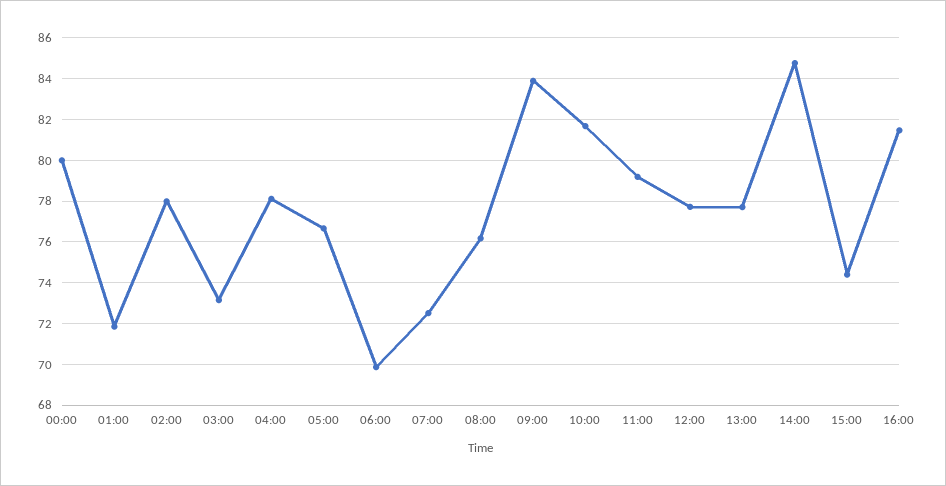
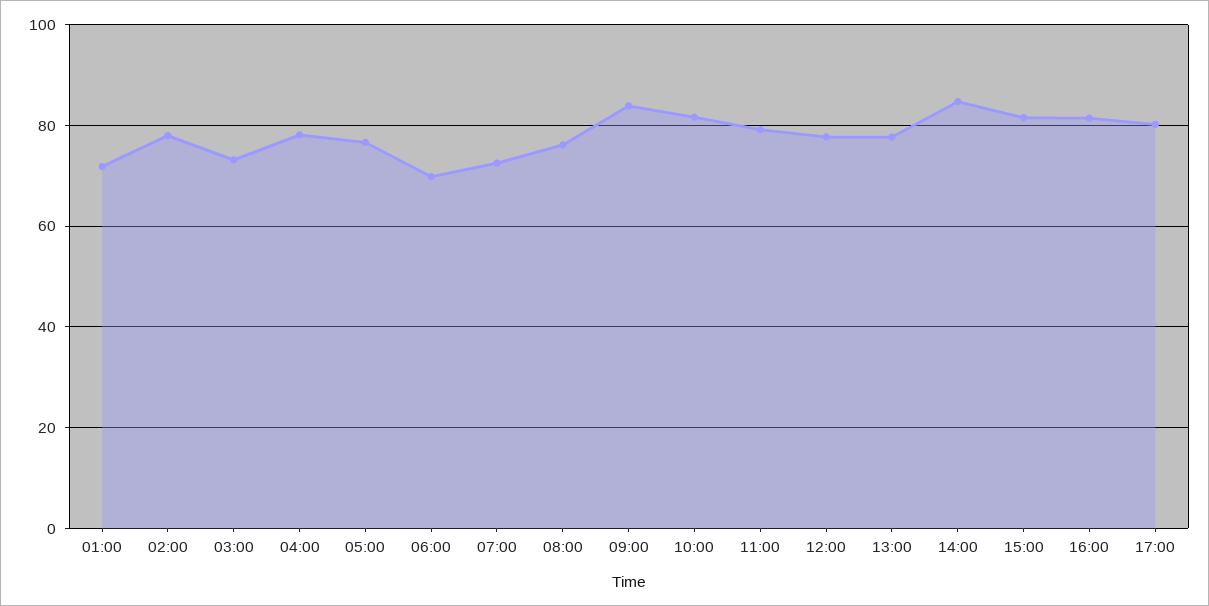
00:00: 80 -> none
15:00: 74.5 -> 82
17:00: none -> 80

